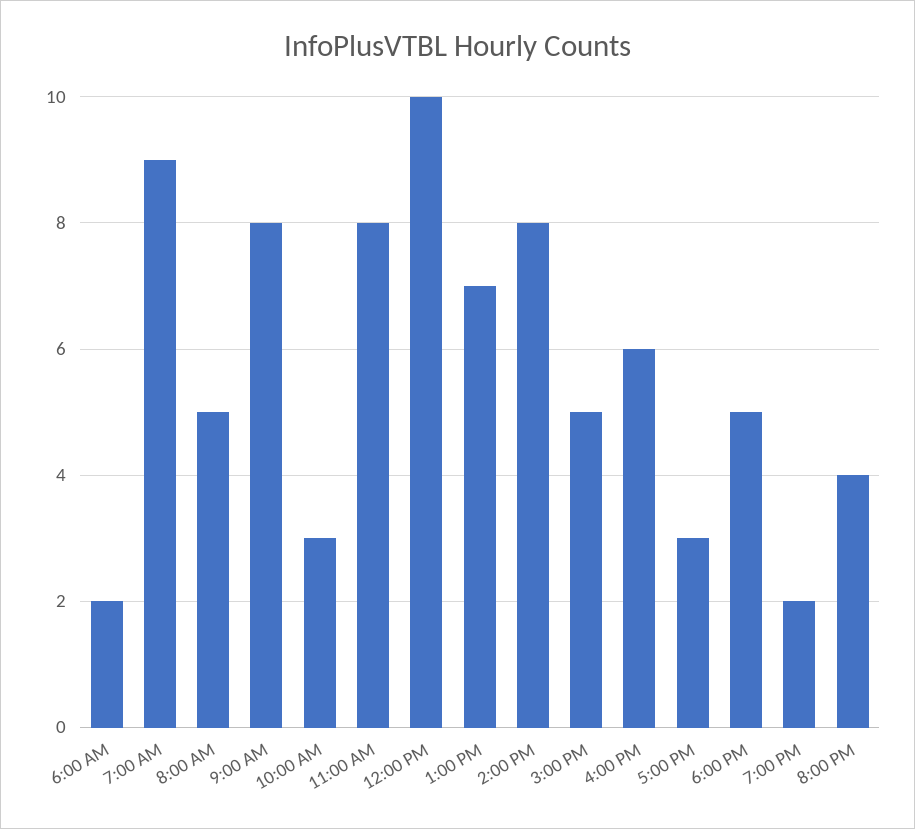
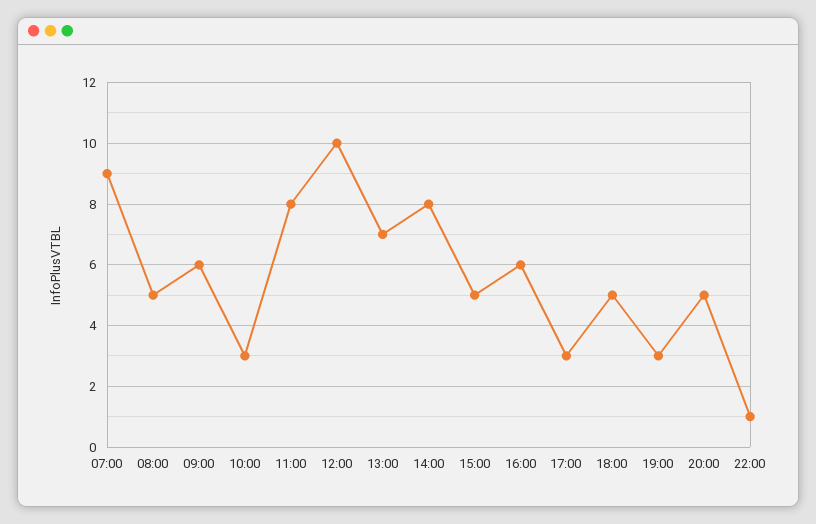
6:00 AM: 2 -> none
9:00 AM: 8 -> 6
7:00 PM: 2 -> 3
8:00 PM: 4 -> 5
22:00: none -> 1

